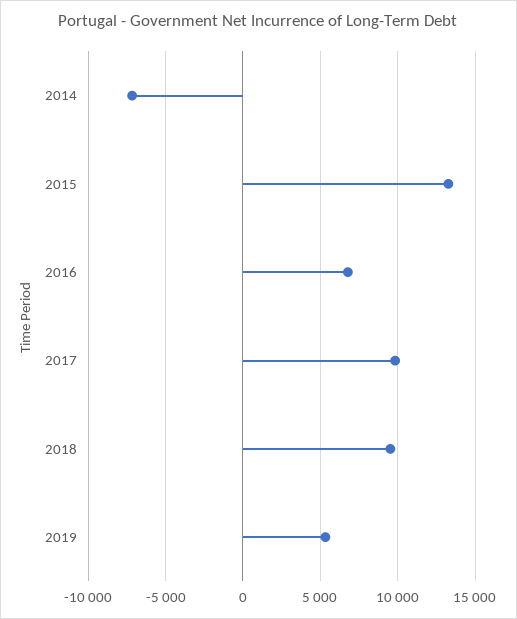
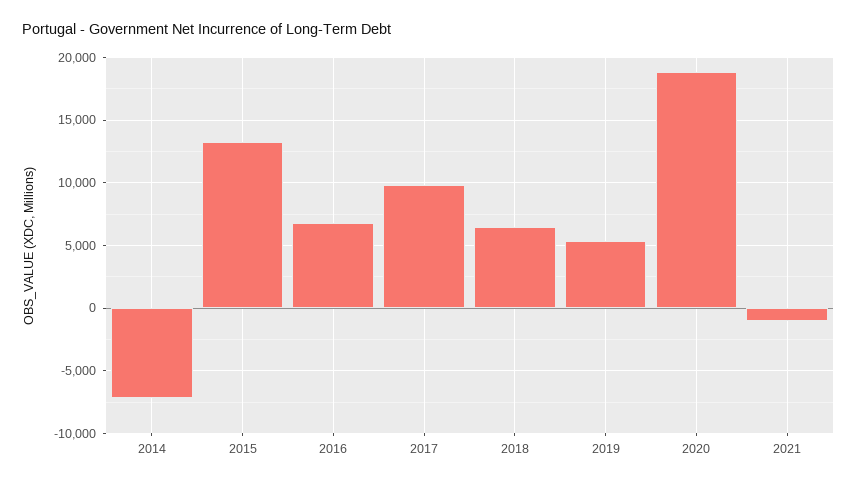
2018: 9500 -> 6500
2020: none -> 19000
2021: none -> -1000

